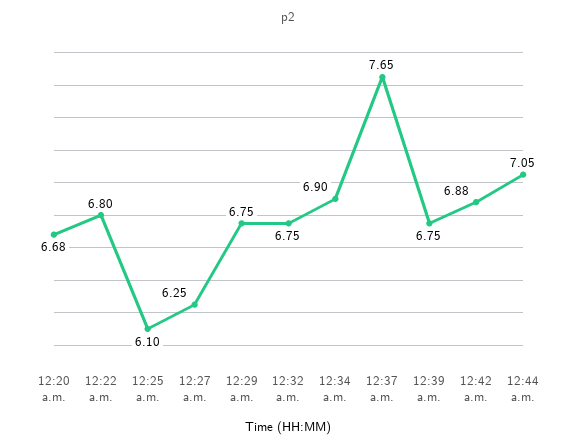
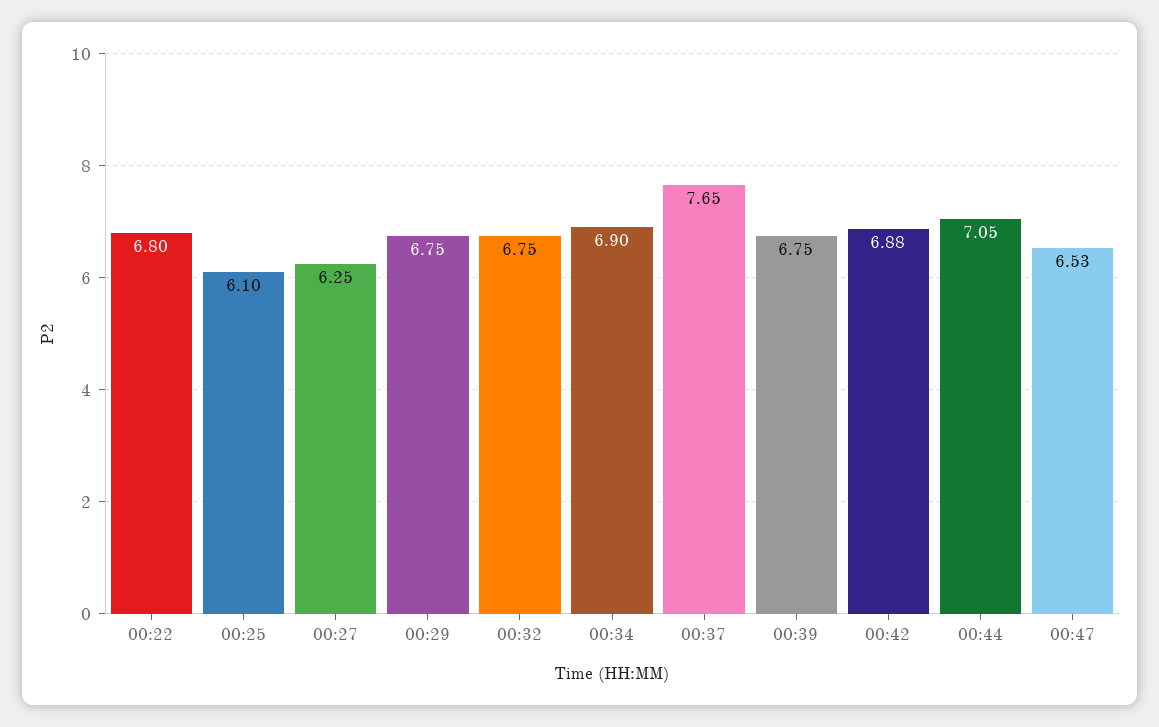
12:20 a.m.: 6.68 -> none
00:47: none -> 6.53

